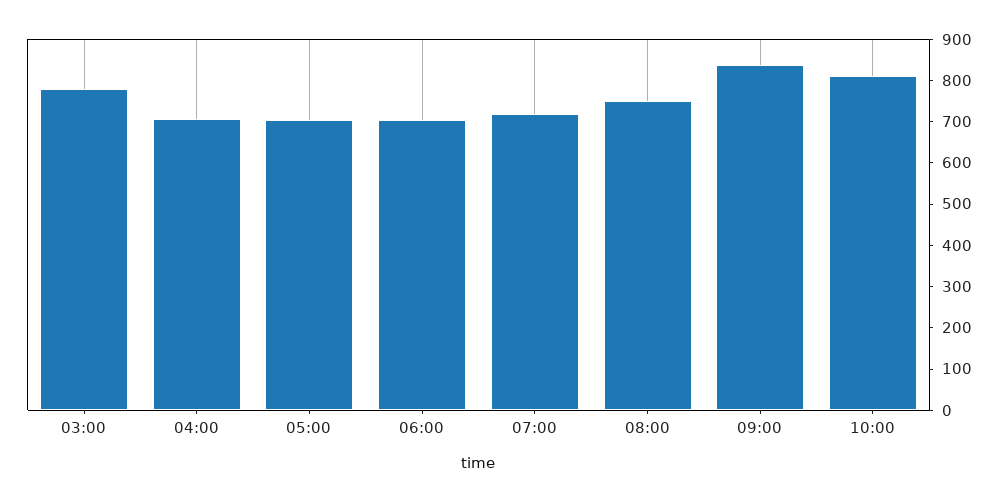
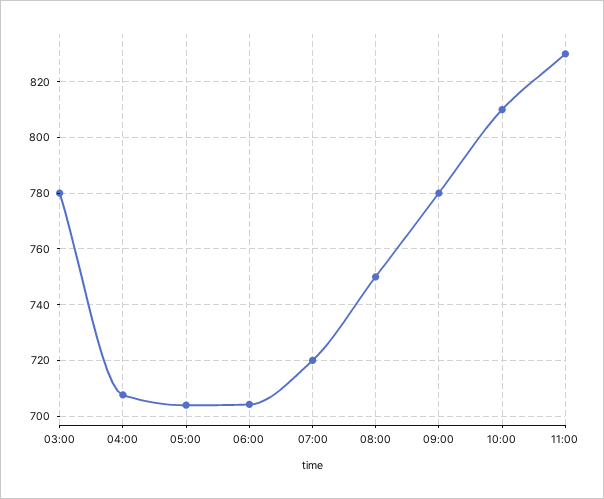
09:00: 840 -> 780
11:00: none -> 830

